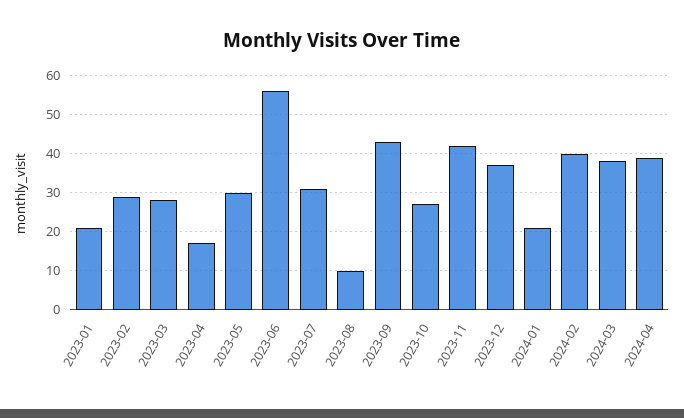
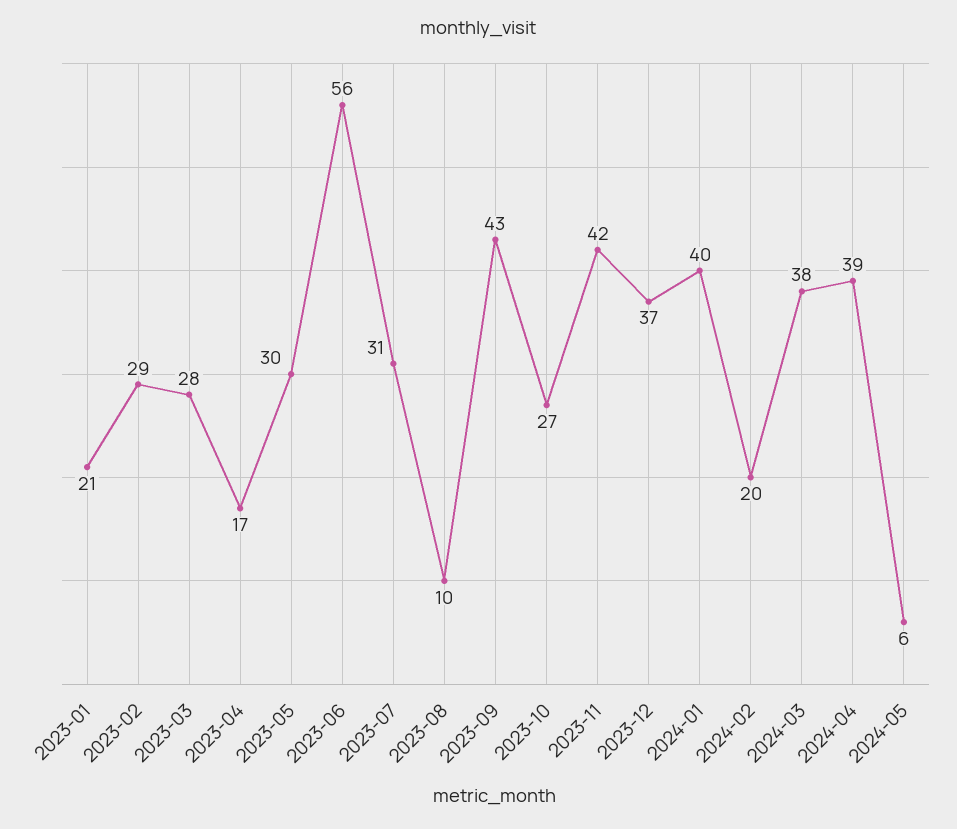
2024-01: 20 -> 40
2024-02: 40 -> 20
2024-05: none -> 6

